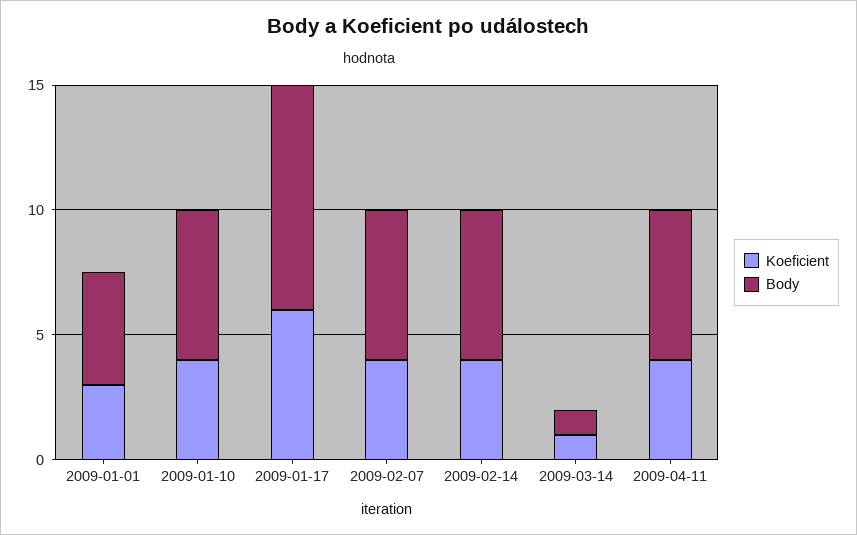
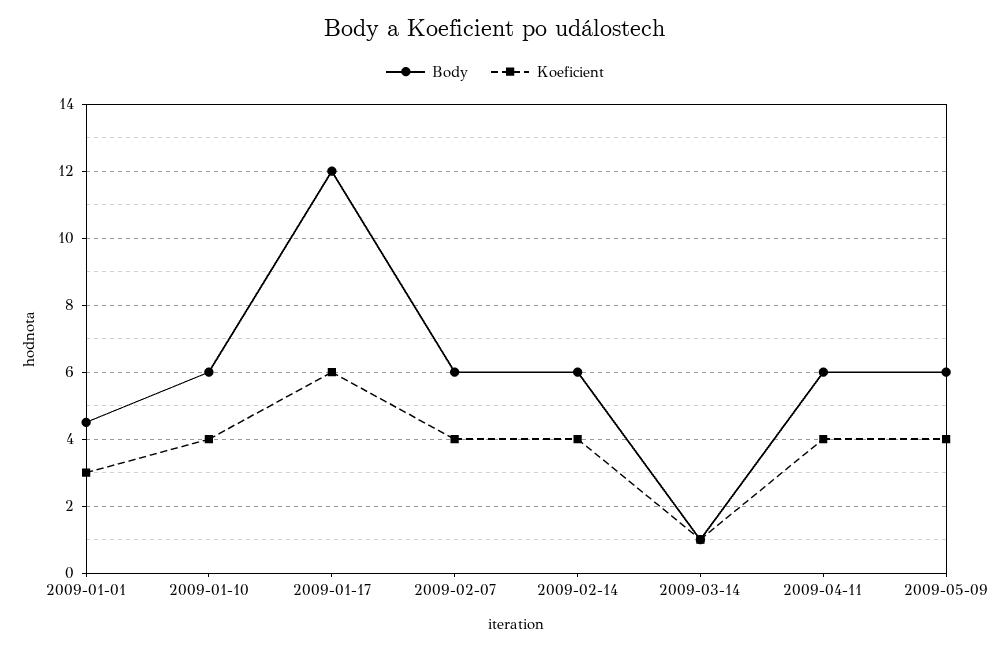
Body, 2009-01-17: 9 -> 12
Body, 2009-05-09: none -> 6
Koeficient, 2009-05-09: none -> 4

